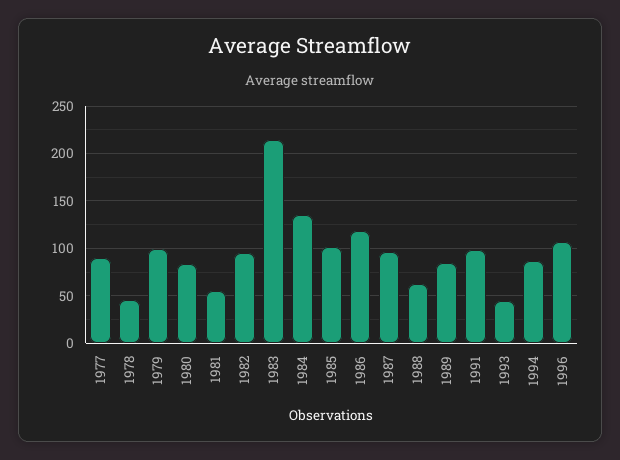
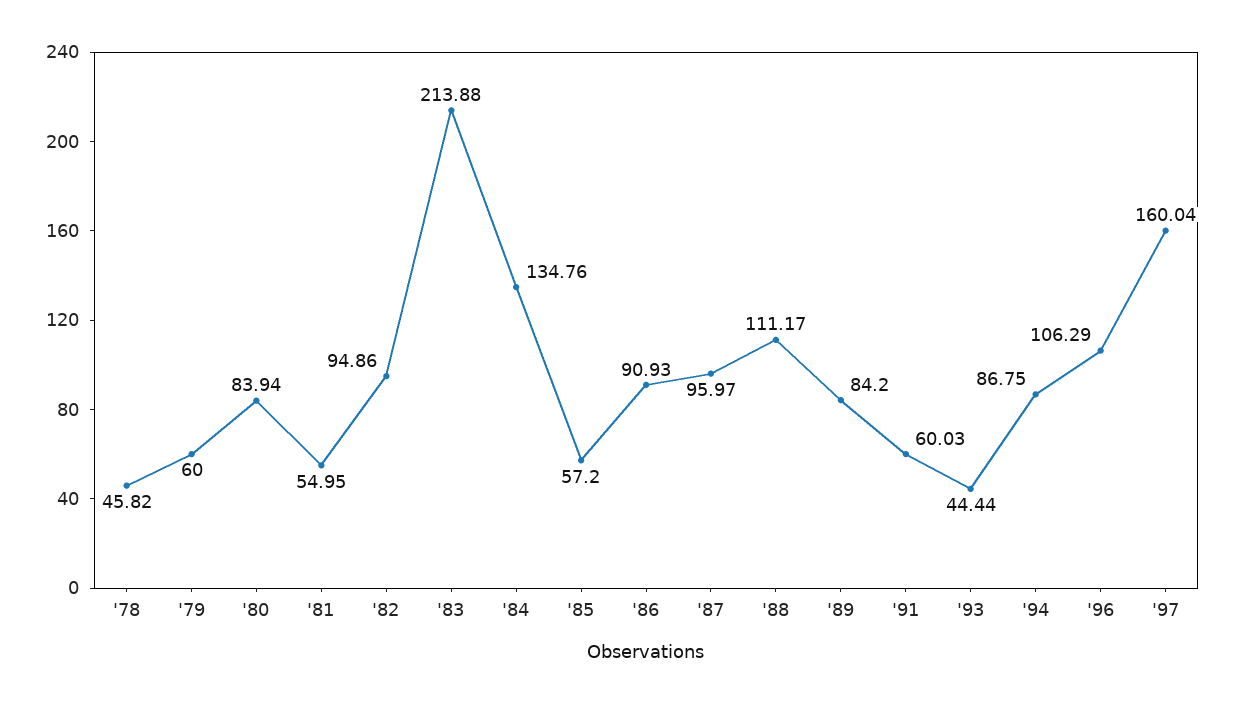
1977: 90 -> none
1979: 100 -> 60
1985: 100 -> 57.2
1986: 120 -> 90.93
1988: 60 -> 111.17
1991: 100 -> 60.03
'97: none -> 160.04

